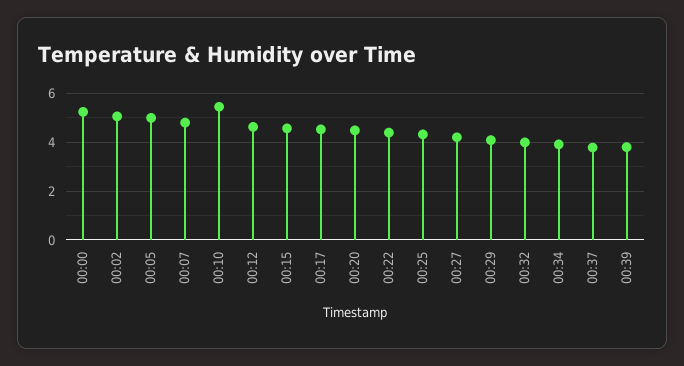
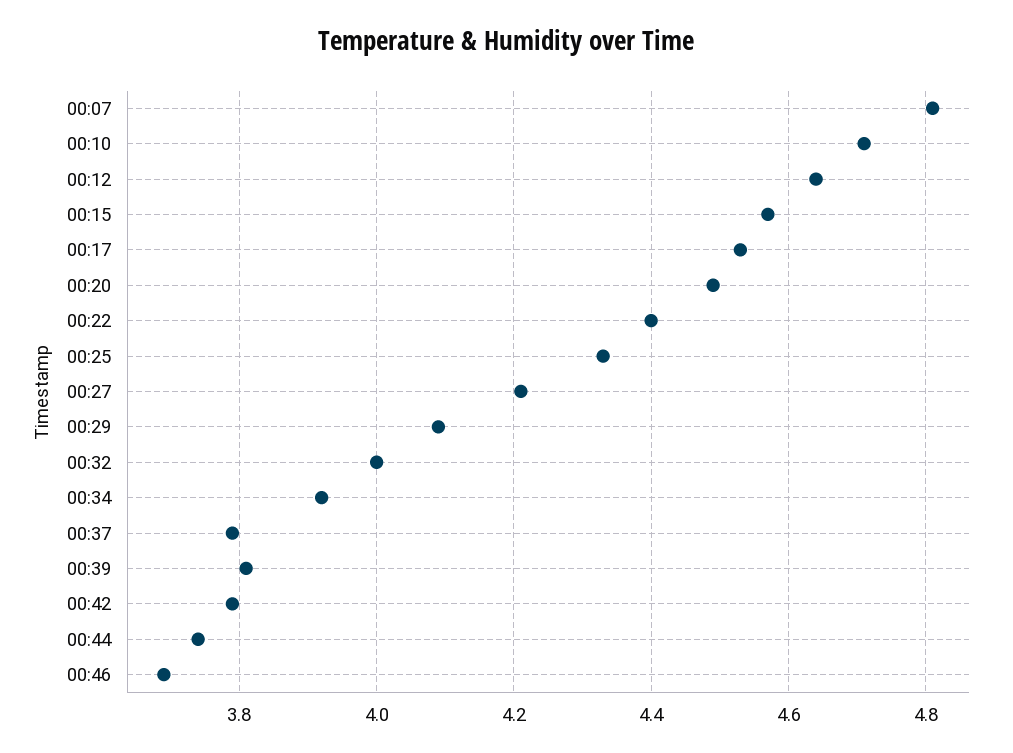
00:00: 5.25 -> none
00:02: 5 -> none
00:05: 5 -> none
00:10: 5.5 -> 4.7
00:42: none -> 3.8
00:44: none -> 3.75
00:46: none -> 3.7

